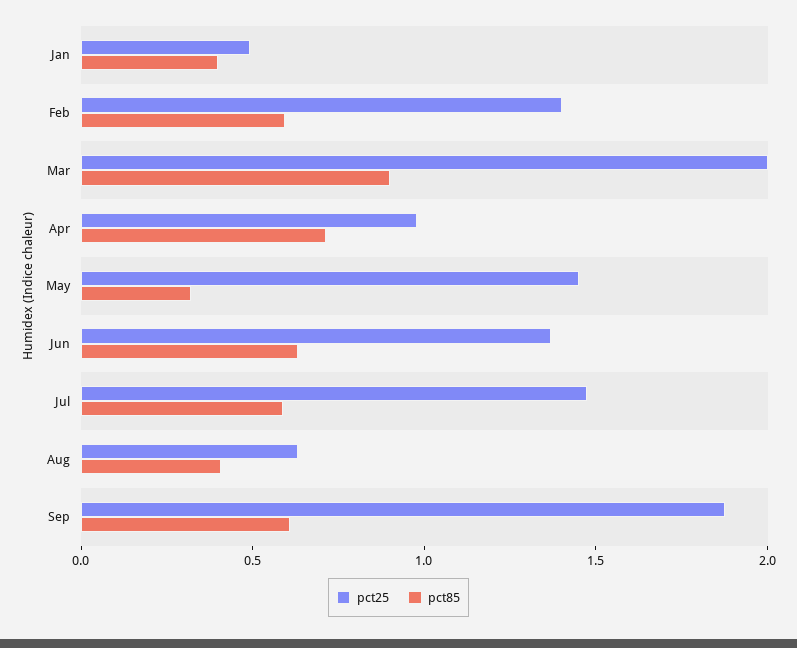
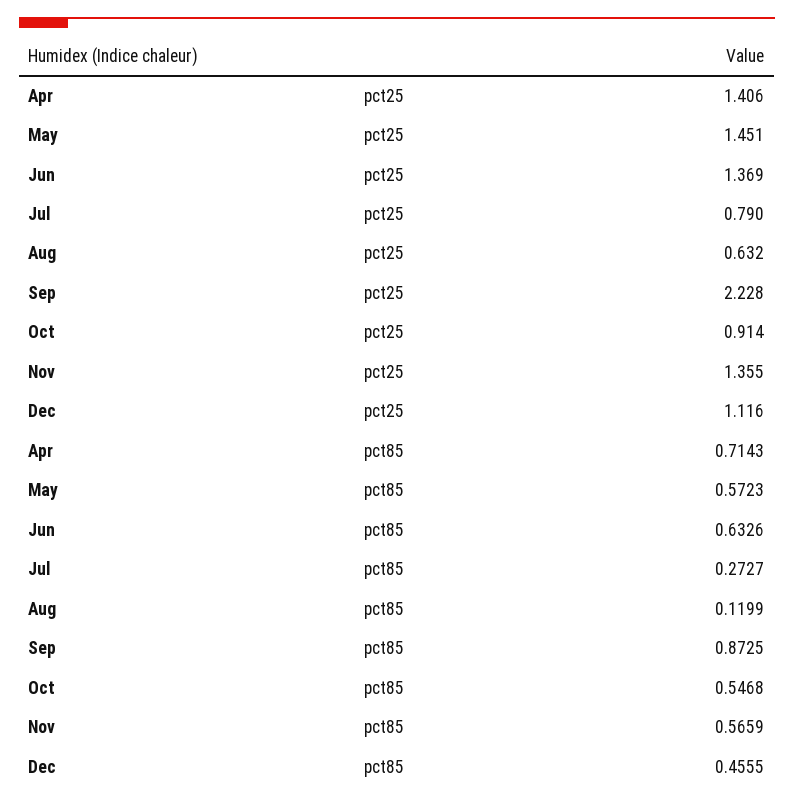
pct25, Jan: 0.5 -> none
pct85, Jan: 0.4 -> none
pct25, Feb: 1.4 -> none
pct85, Feb: 0.6 -> none
pct25, Mar: 2 -> none
pct85, Mar: 0.9 -> none
pct25, Apr: 1 -> 1.406
pct85, May: 0.3 -> 0.5723
pct25, Jul: 1.5 -> 0.79
pct85, Jul: 0.6 -> 0.2727
pct85, Aug: 0.4 -> 0.1199
pct25, Sep: 1.9 -> 2.228
pct85, Sep: 0.6 -> 0.8725
pct25, Oct: none -> 0.914
pct25, Nov: none -> 1.355
pct25, Dec: none -> 1.116
pct85, Oct: none -> 0.5468
pct85, Nov: none -> 0.5659
pct85, Dec: none -> 0.4555

